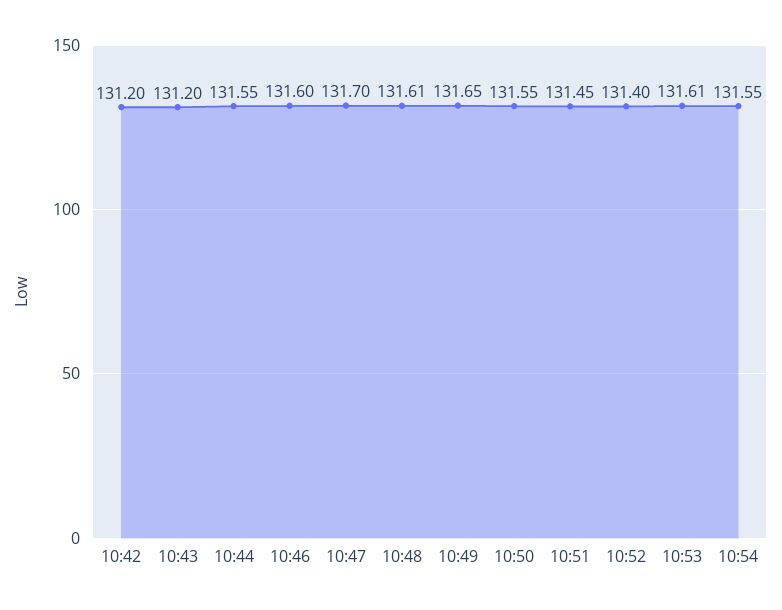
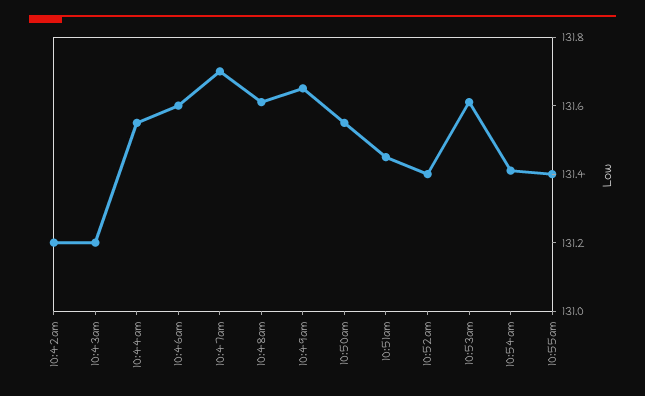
10:54: 131.55 -> 131.4
10:55am: none -> 131.4

